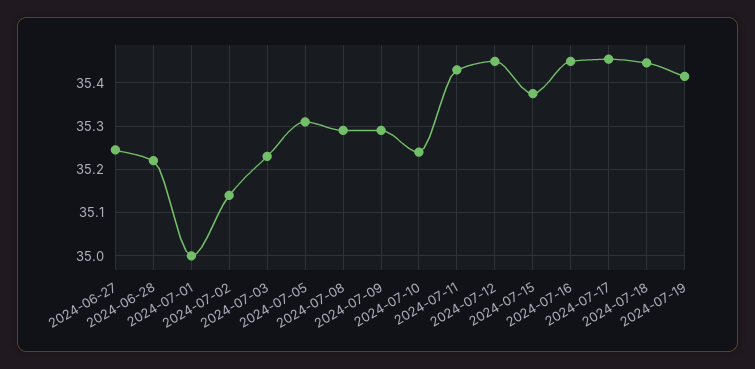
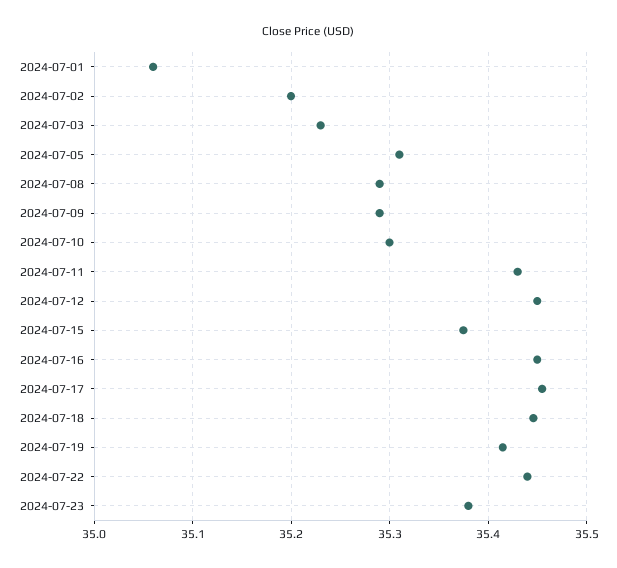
2024-06-27: 35.24 -> none
2024-06-28: 35.22 -> none
2024-07-01: 35 -> 35.06
2024-07-02: 35.14 -> 35.2
2024-07-10: 35.24 -> 35.3
2024-07-22: none -> 35.44
2024-07-23: none -> 35.38

